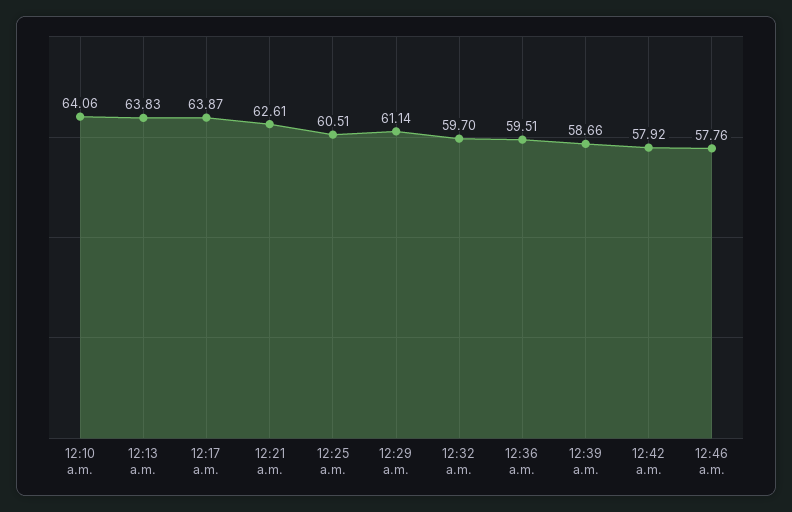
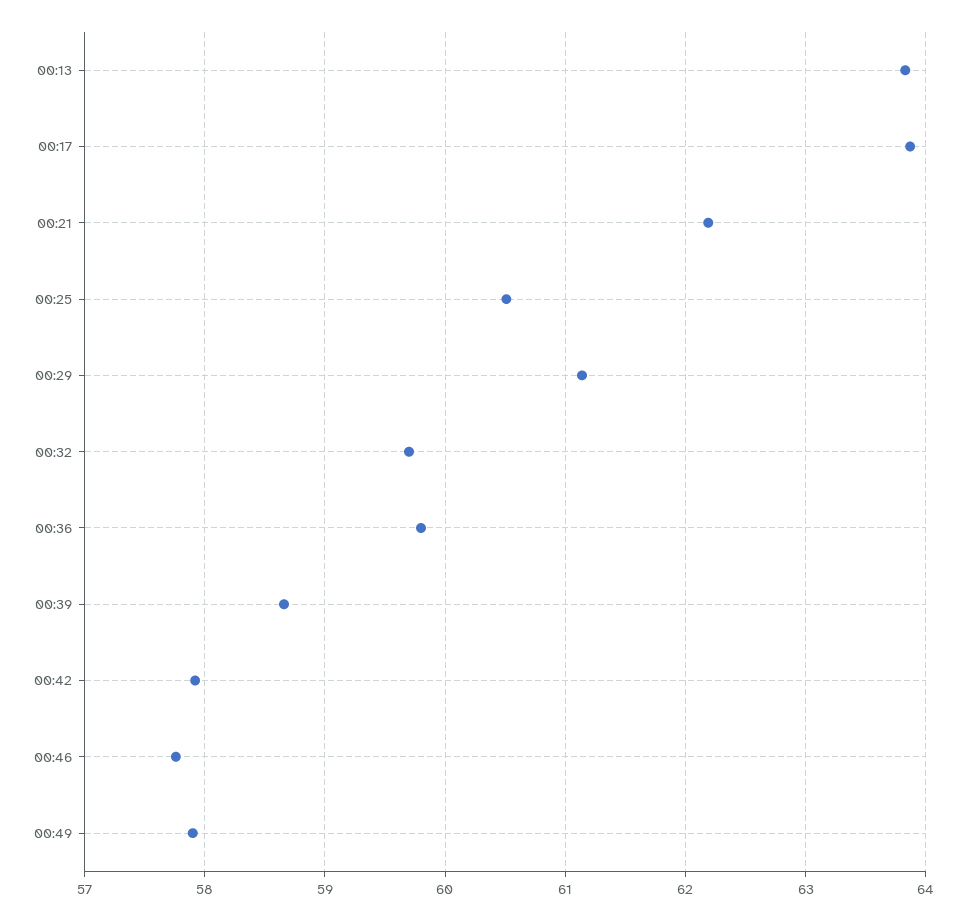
12:10 a.m.: 64.06 -> none
12:21 a.m.: 62.61 -> 62.2
12:36 a.m.: 59.51 -> 59.8
00:49: none -> 57.9

